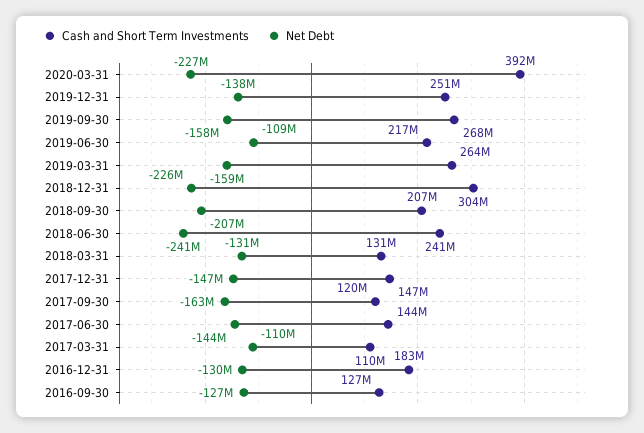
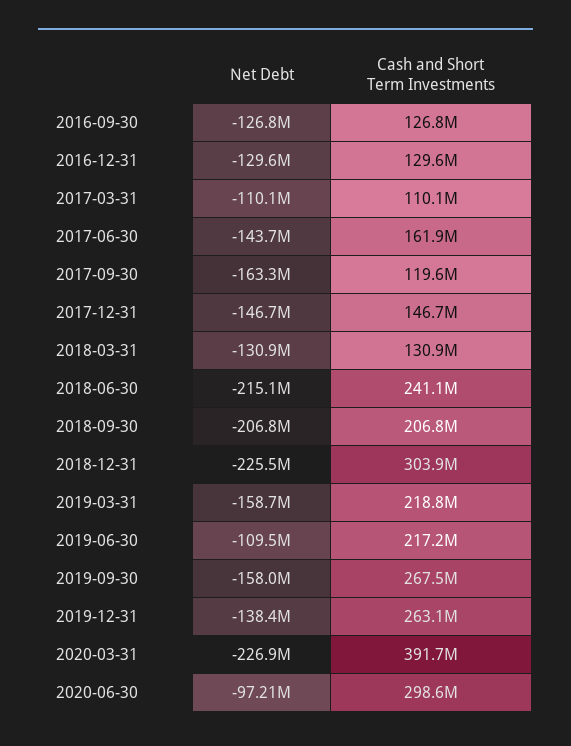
Cash and Short Term Investments, 2019-12-31: 251000000 -> 263100000
Cash and Short Term Investments, 2019-03-31: 264000000 -> 218800000
Net Debt, 2018-06-30: -241000000 -> -215100000
Cash and Short Term Investments, 2017-06-30: 144000000 -> 161900000
Cash and Short Term Investments, 2016-12-31: 183000000 -> 129600000
Net Debt, 2020-06-30: none -> -97210000
Cash and Short Term Investments, 2020-06-30: none -> 298600000

